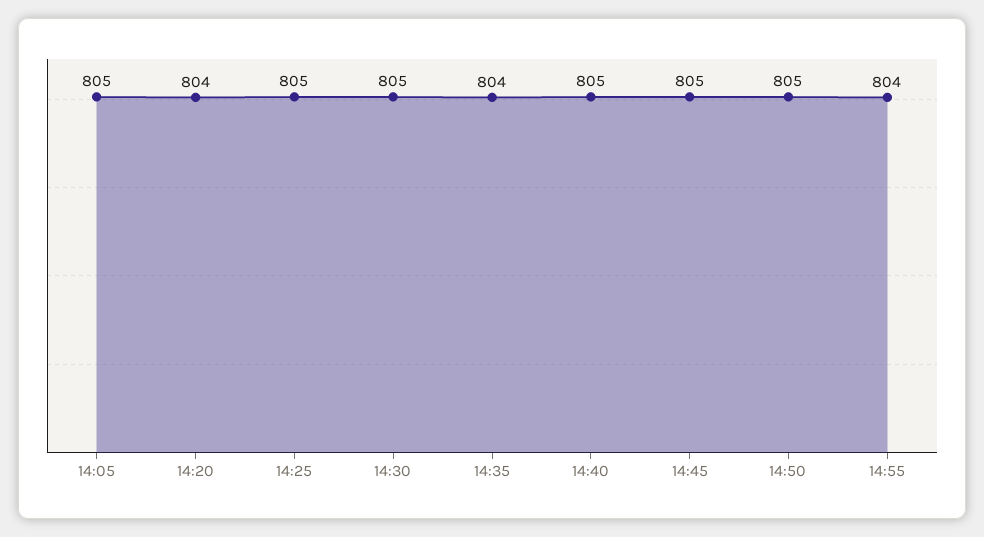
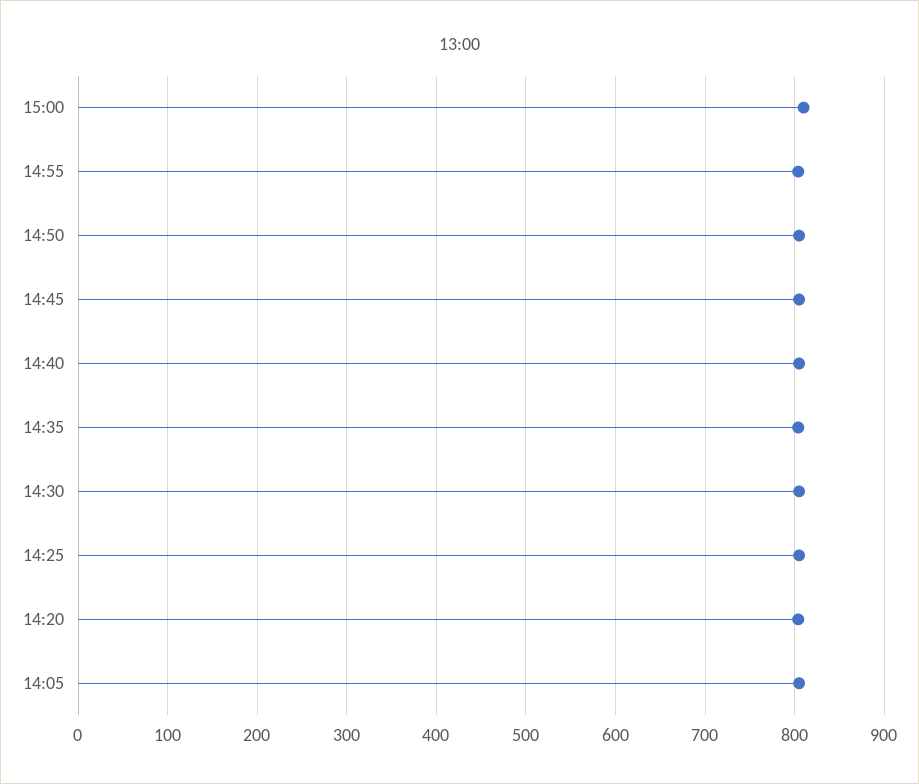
15:00: none -> 810

